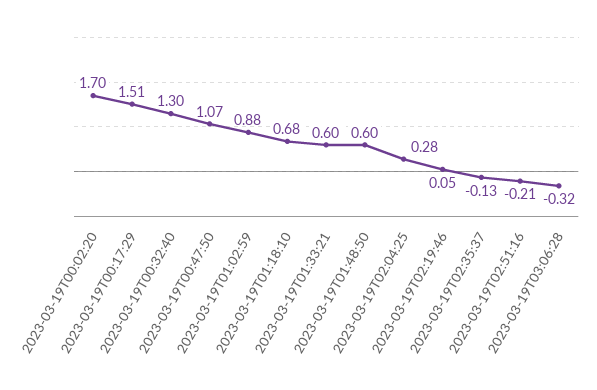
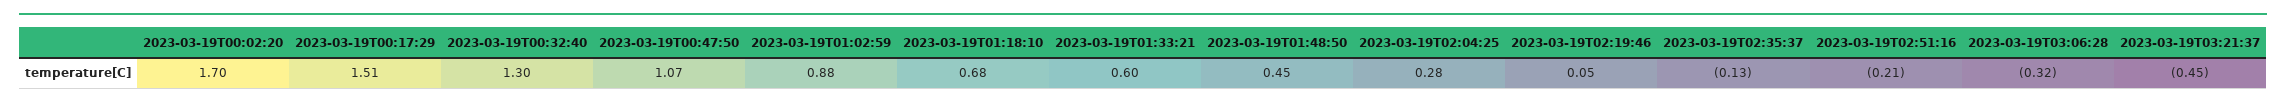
2023-03-19T01:48:50: 0.6 -> 0.45
2023-03-19T03:21:37: none -> -0.45

